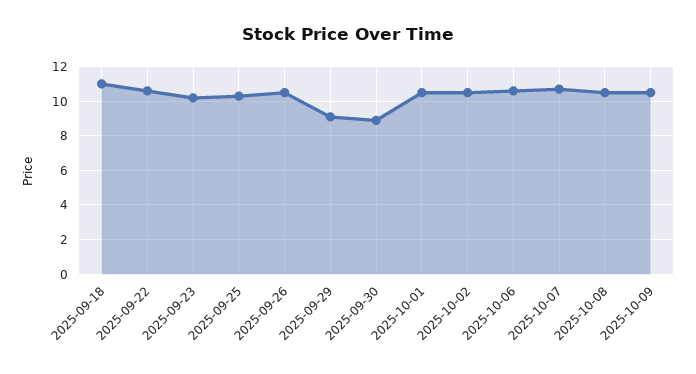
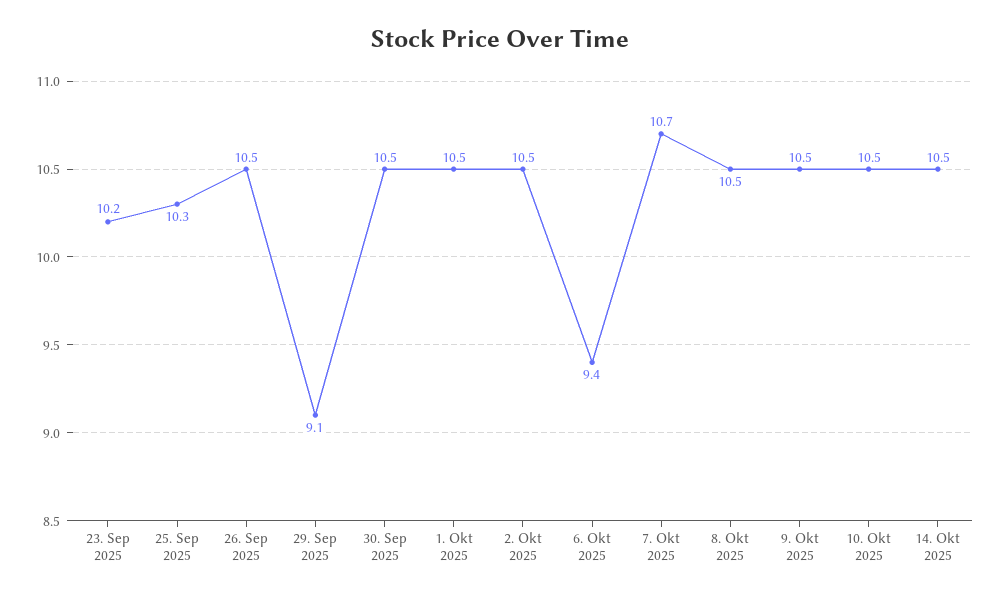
2025-09-18: 11 -> none
2025-09-22: 10.5 -> none
2025-09-30: 9 -> 10.5
2025-10-06: 10.5 -> 9.4
10. Okt 2025: none -> 10.5
14. Okt 2025: none -> 10.5

